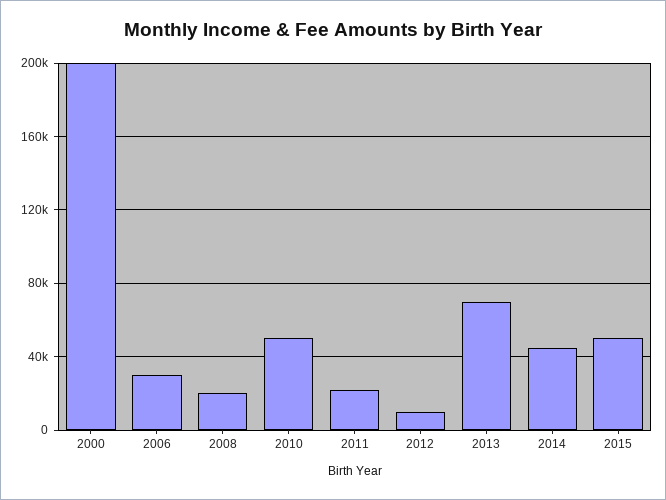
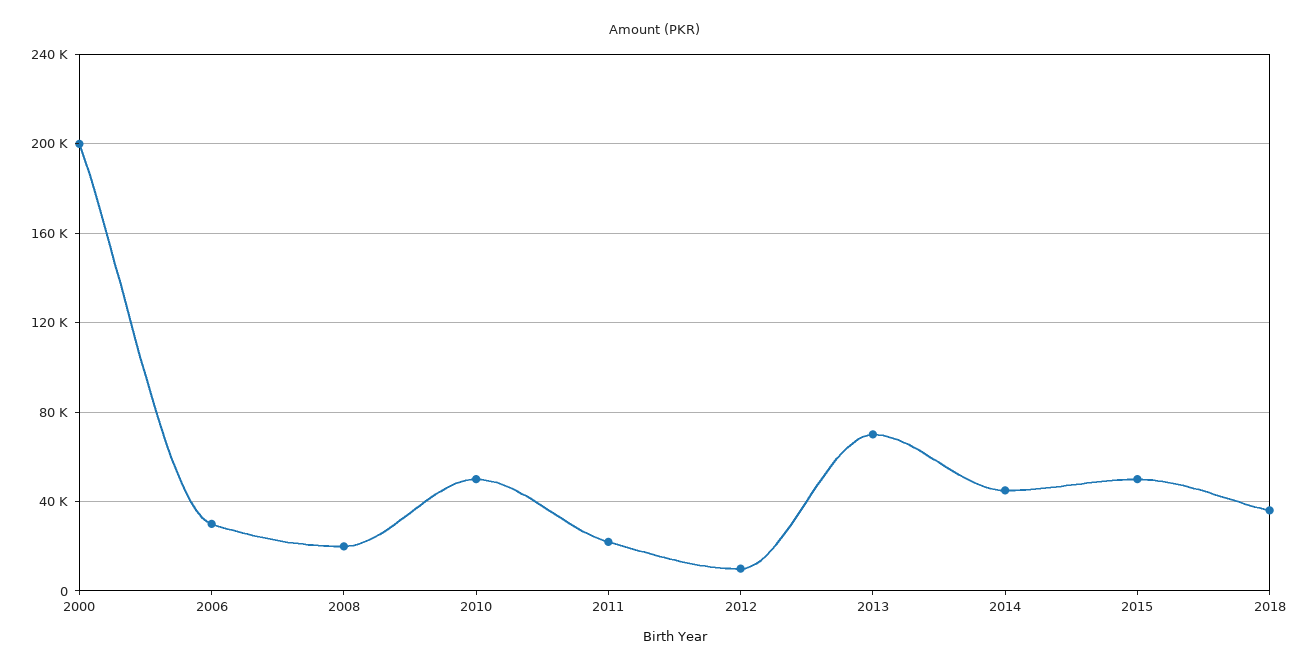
2018: none -> 35000

